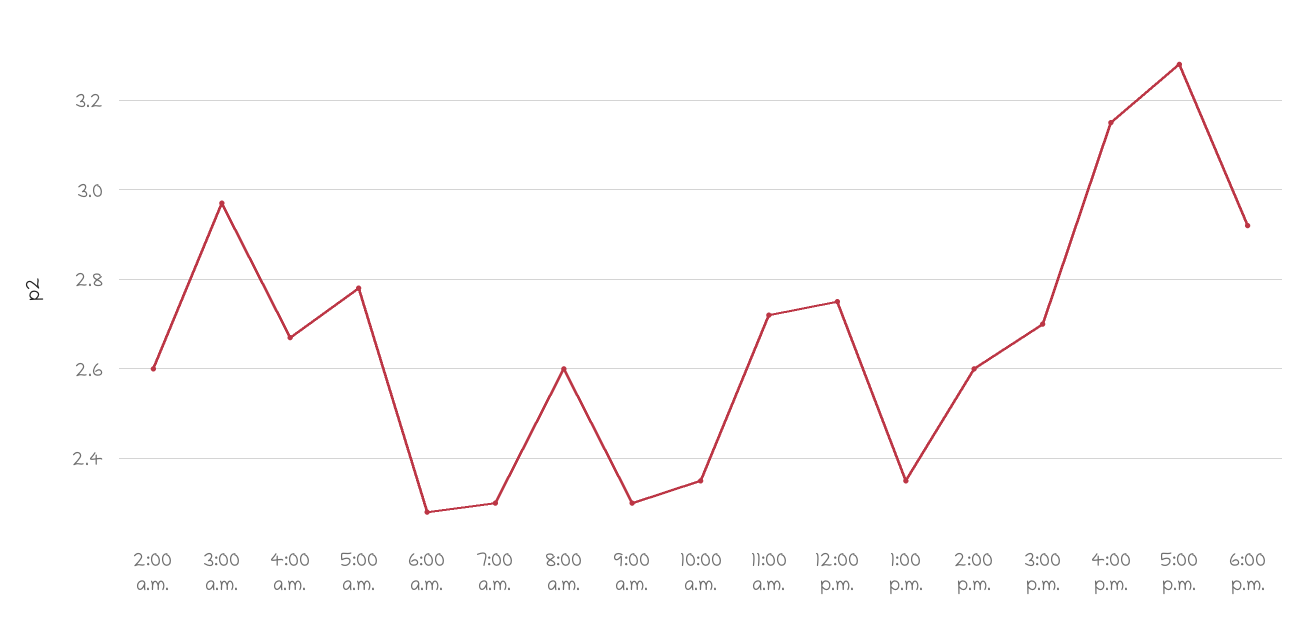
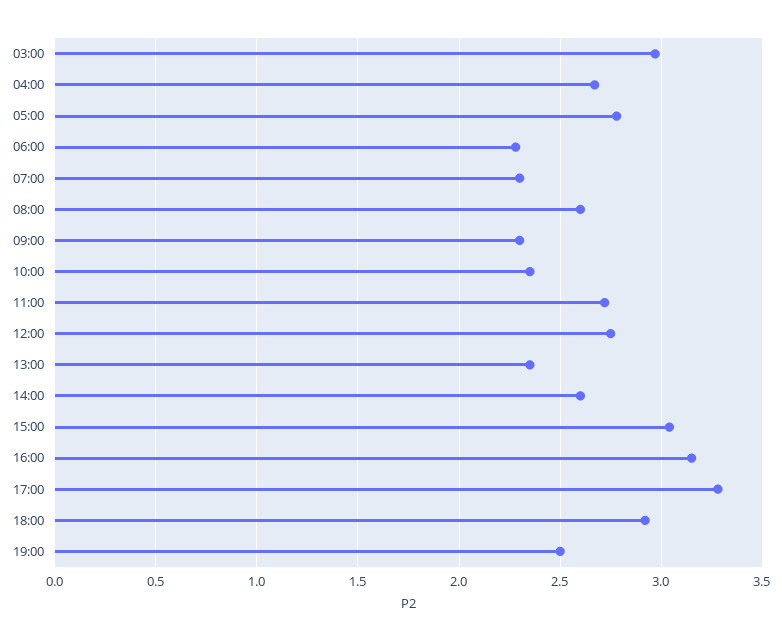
2:00 a.m.: 2.6 -> none
3:00 p.m.: 2.7 -> 3.05
19:00: none -> 2.5

